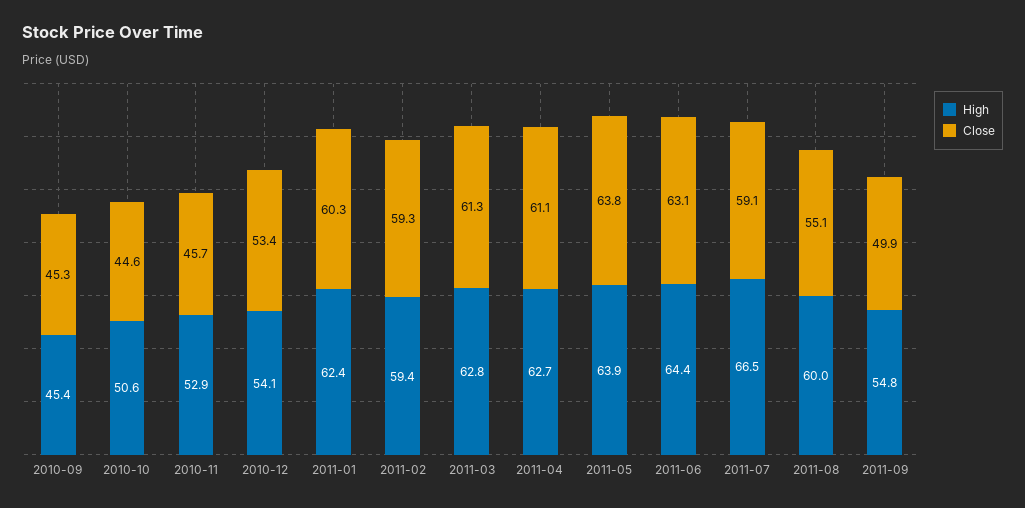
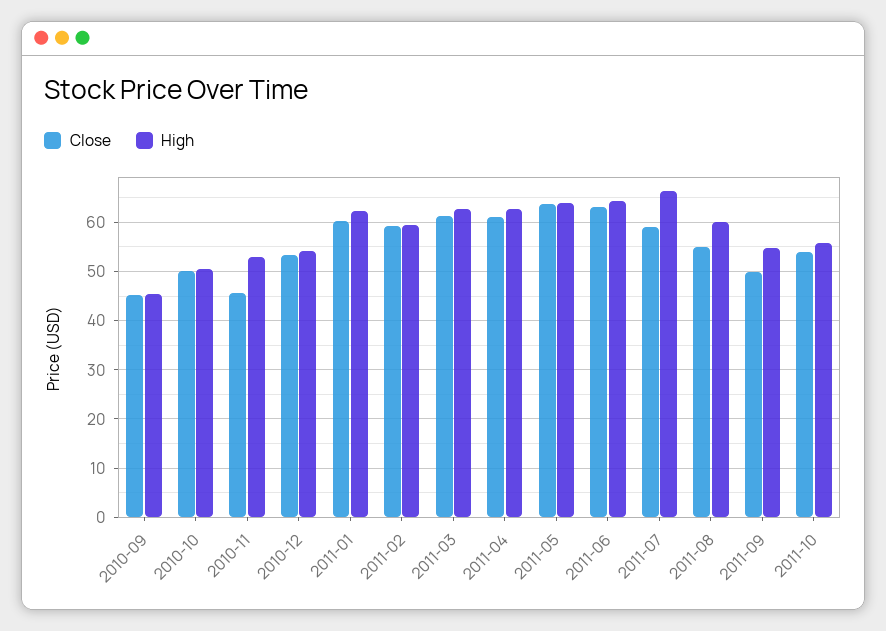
Close, 2010-10: 44.6 -> 50
Close, 2011-10: none -> 54
High, 2011-10: none -> 56

